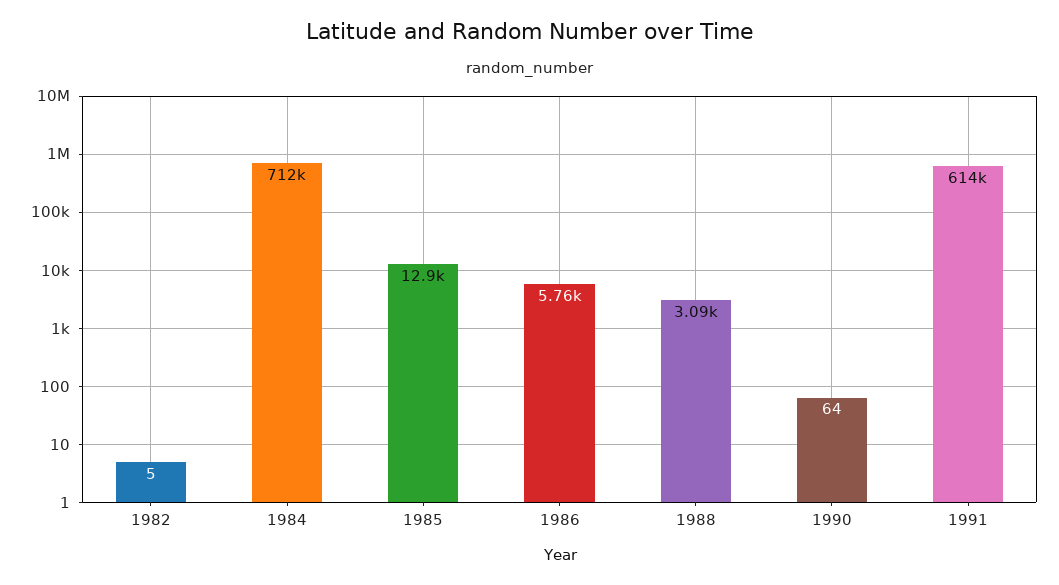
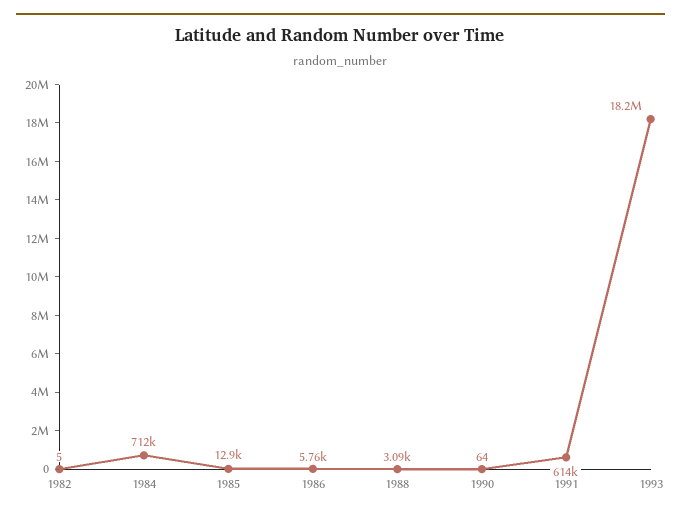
1993: none -> 18200000

